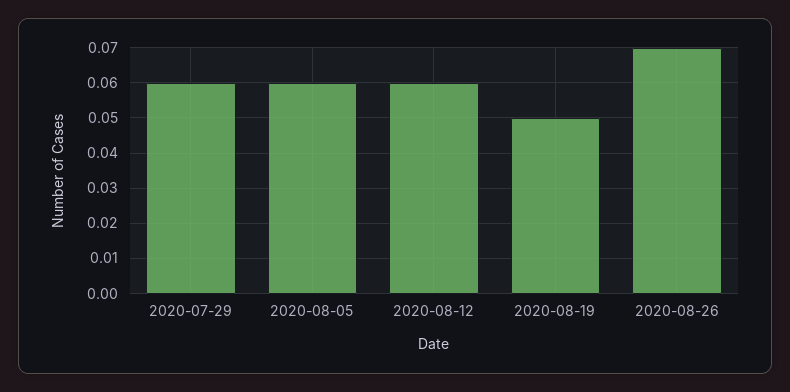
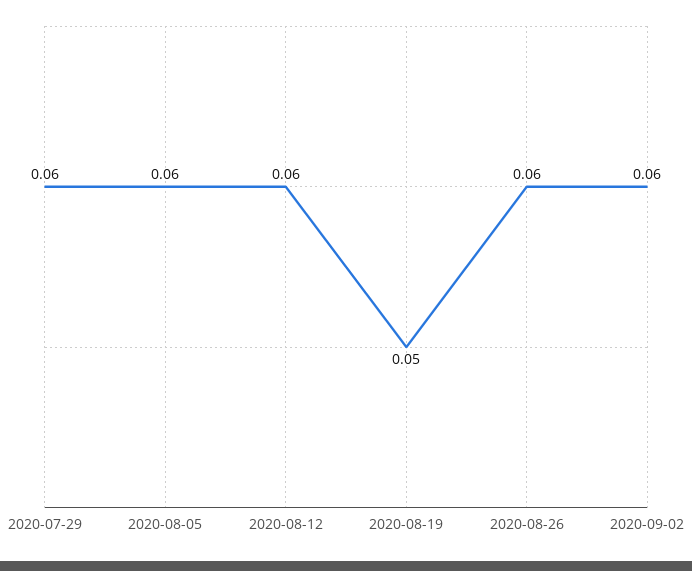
2020-08-26: 0.07 -> 0.06
2020-09-02: none -> 0.06

